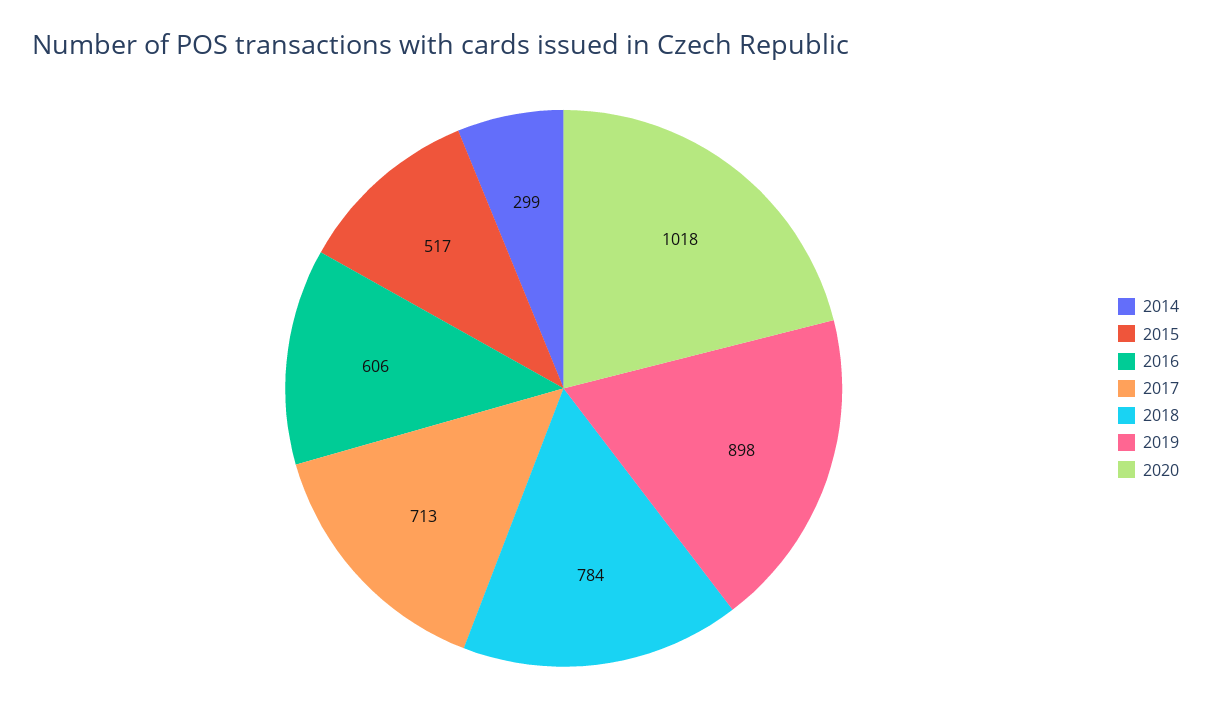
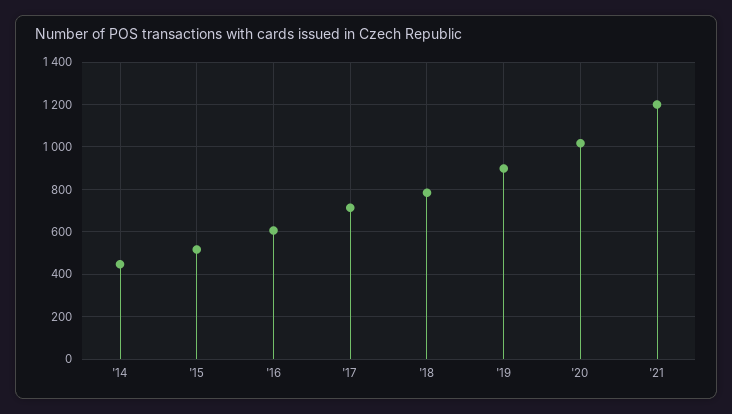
2014: 299 -> 450
'21: none -> 1200

